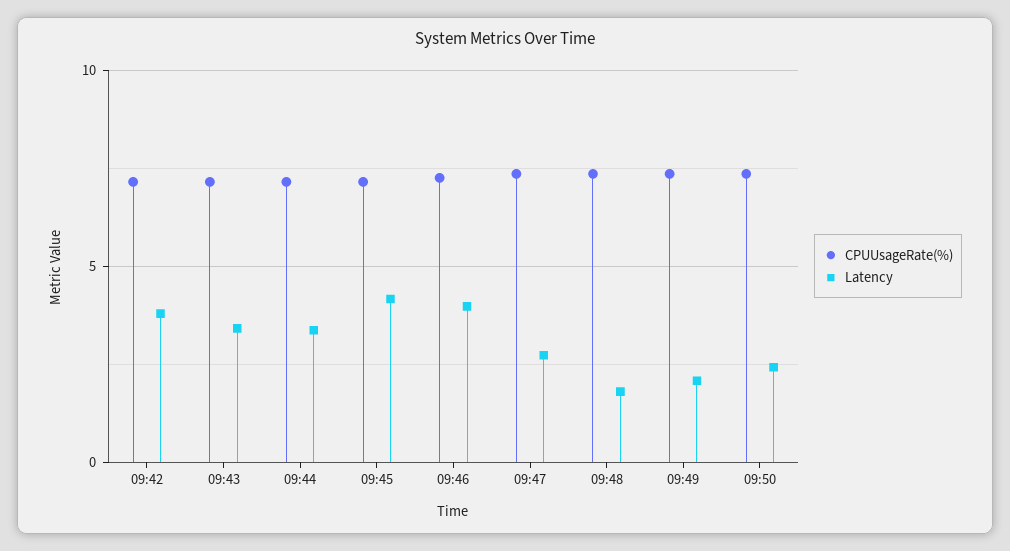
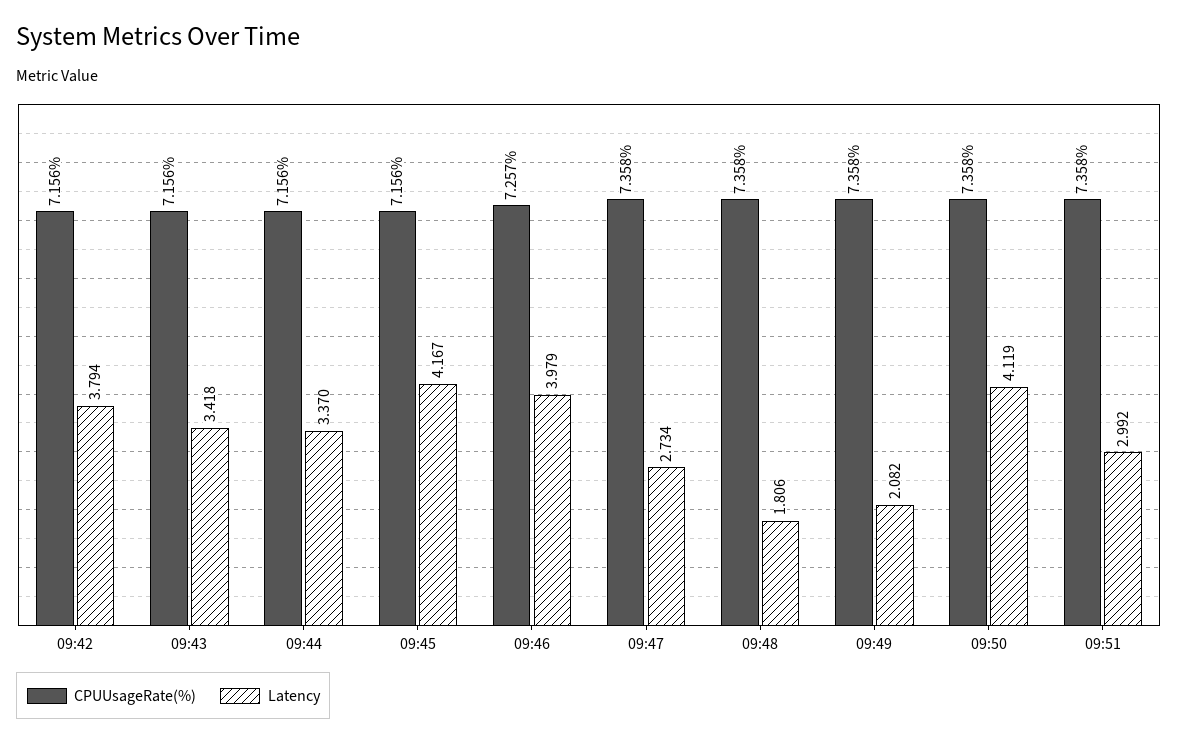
Latency, 09:50: 2.5 -> 4.119
CPUUsageRate(%), 09:51: none -> 7.358
Latency, 09:51: none -> 2.992

